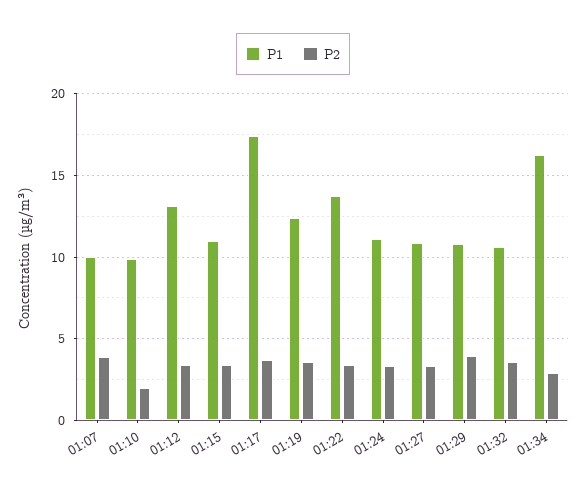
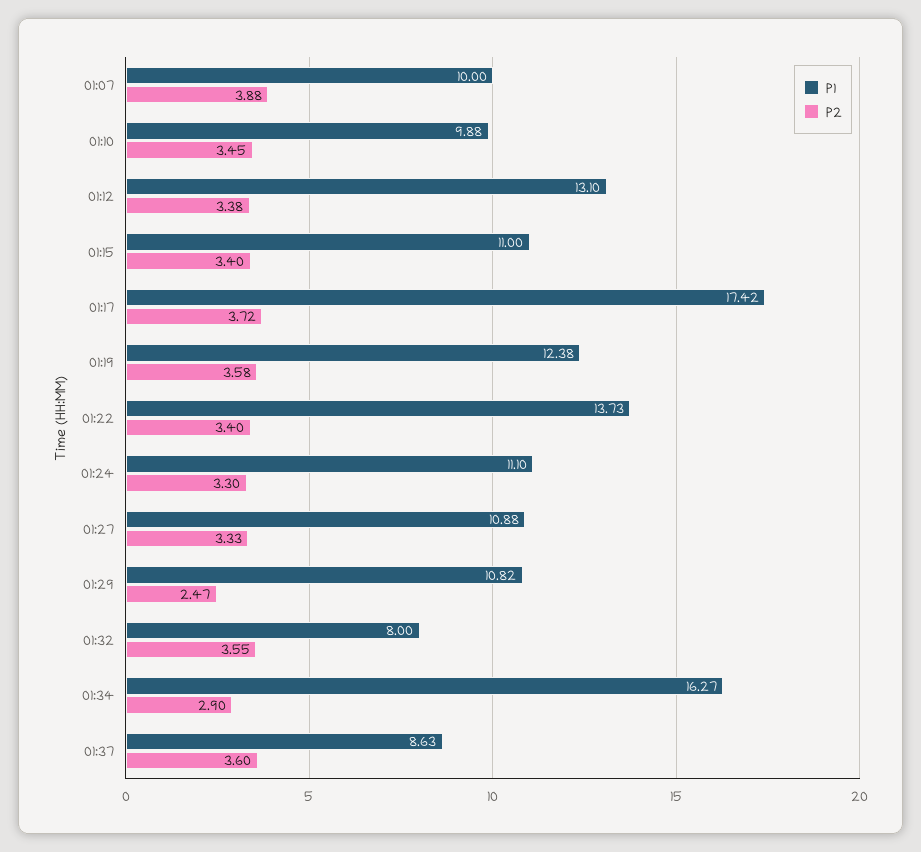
P2, 01:10: 2 -> 3.45
P2, 01:29: 4 -> 2.47
P1, 01:32: 10.5 -> 8
P1, 01:37: none -> 8.63
P2, 01:37: none -> 3.6

